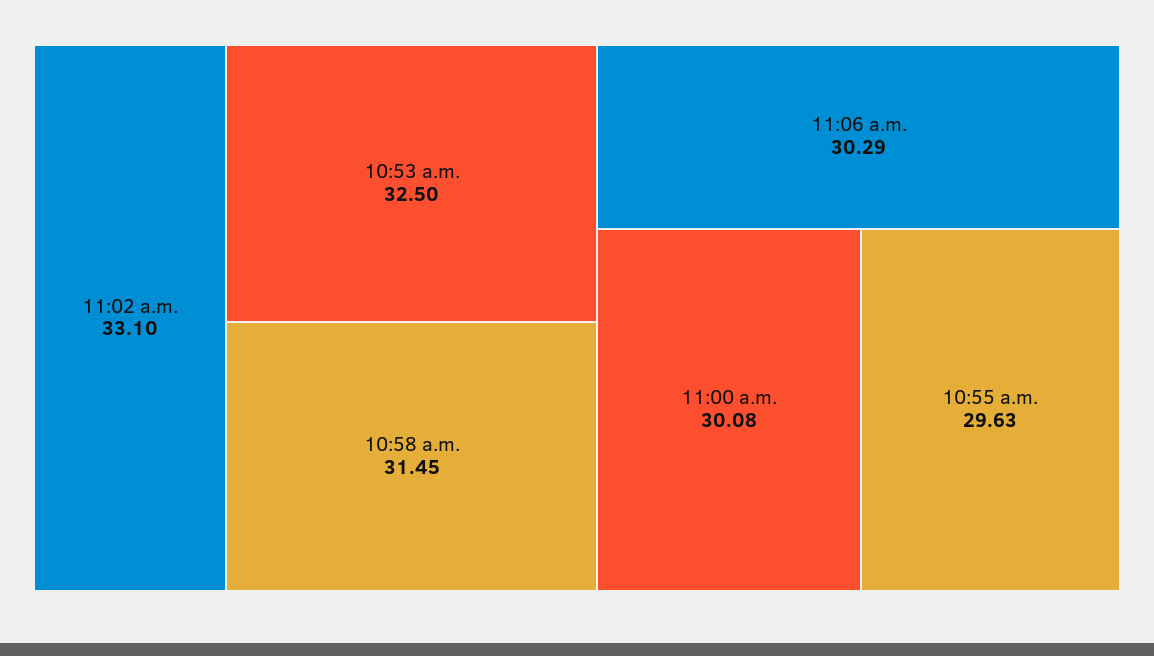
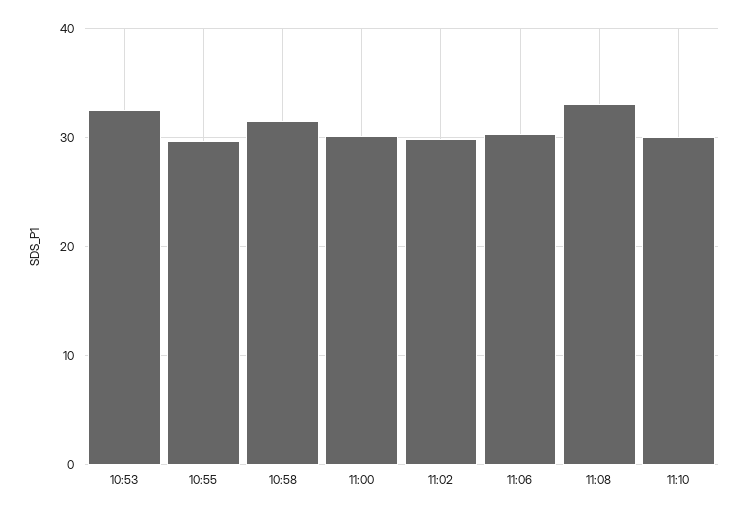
11:02 a.m.: 33.1 -> 30
11:08: none -> 33
11:10: none -> 30

